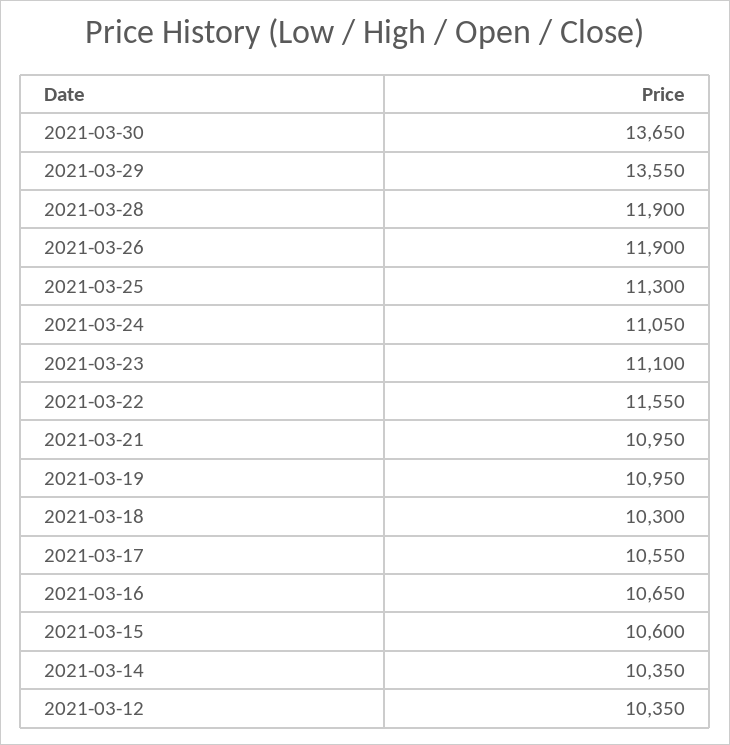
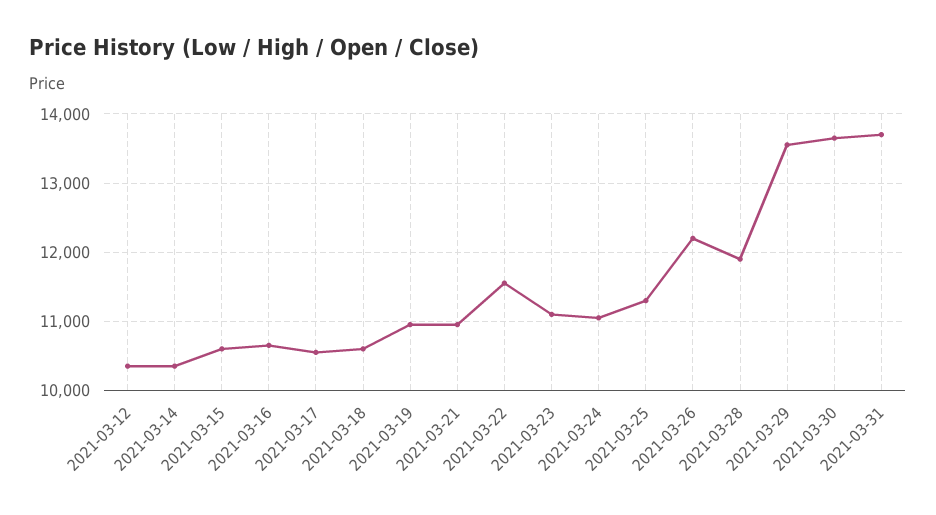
2021-03-26: 11900 -> 12200
2021-03-18: 10300 -> 10600
2021-03-31: none -> 13700

